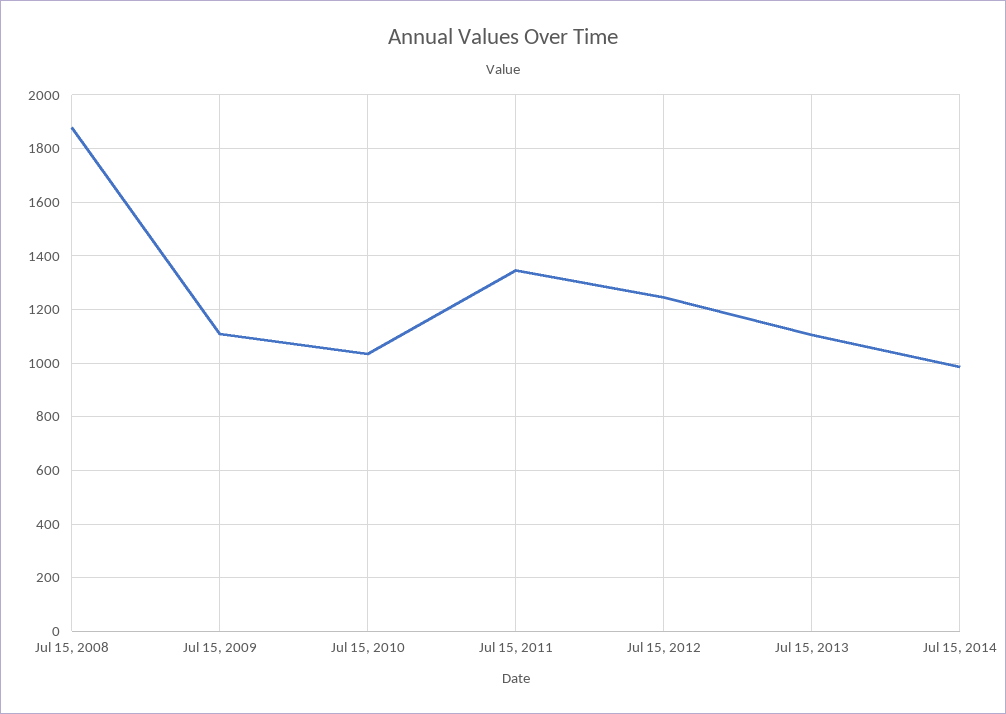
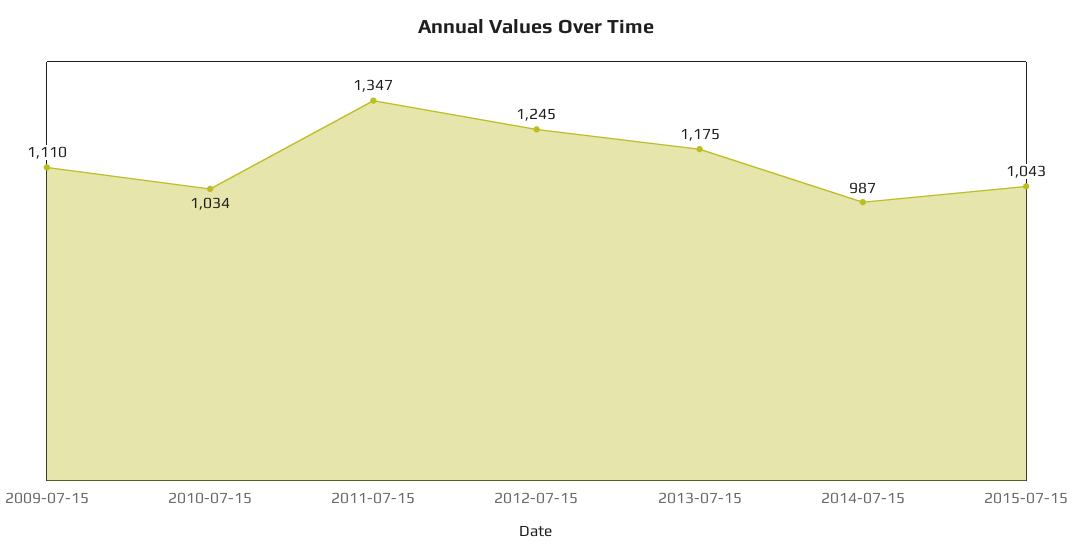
Jul 15, 2008: 1875 -> none
Jul 15, 2013: 1100 -> 1175
2015-07-15: none -> 1043

